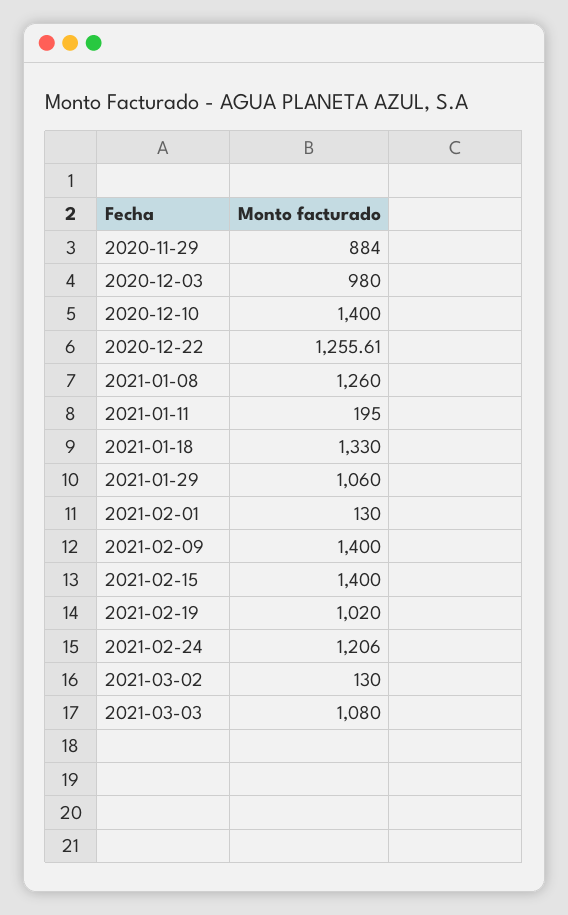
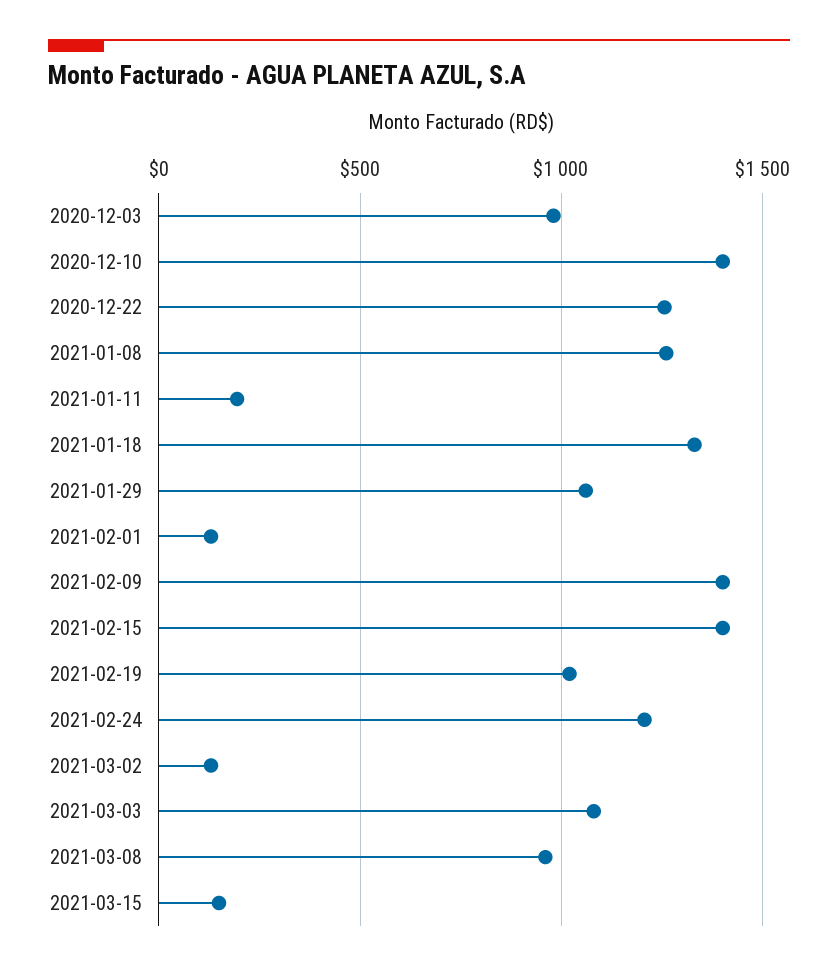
2020-11-29: 884 -> none
2021-03-08: none -> 950
2021-03-15: none -> 150

